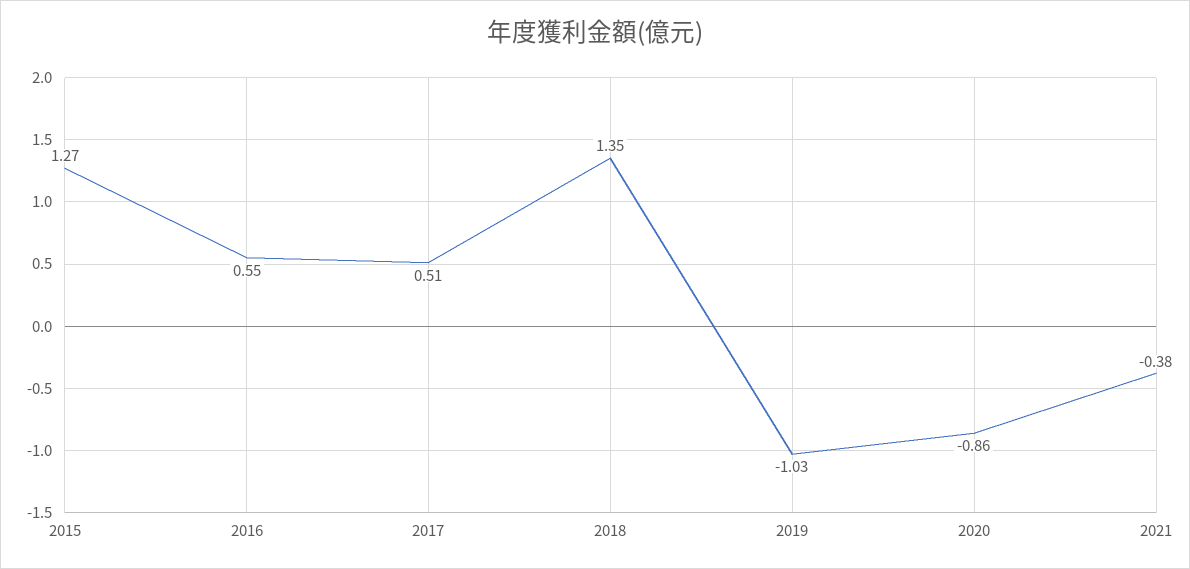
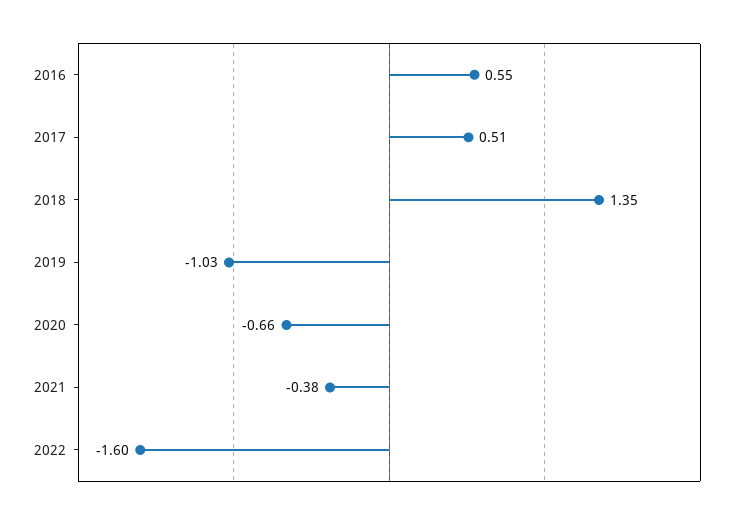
2015: 1.27 -> none
2020: -0.86 -> -0.66
2022: none -> -1.6

